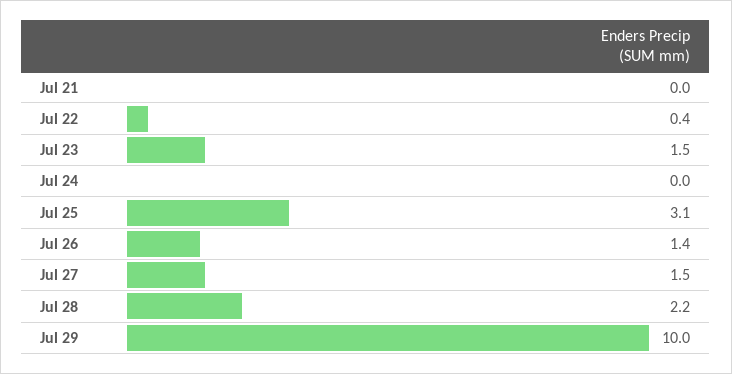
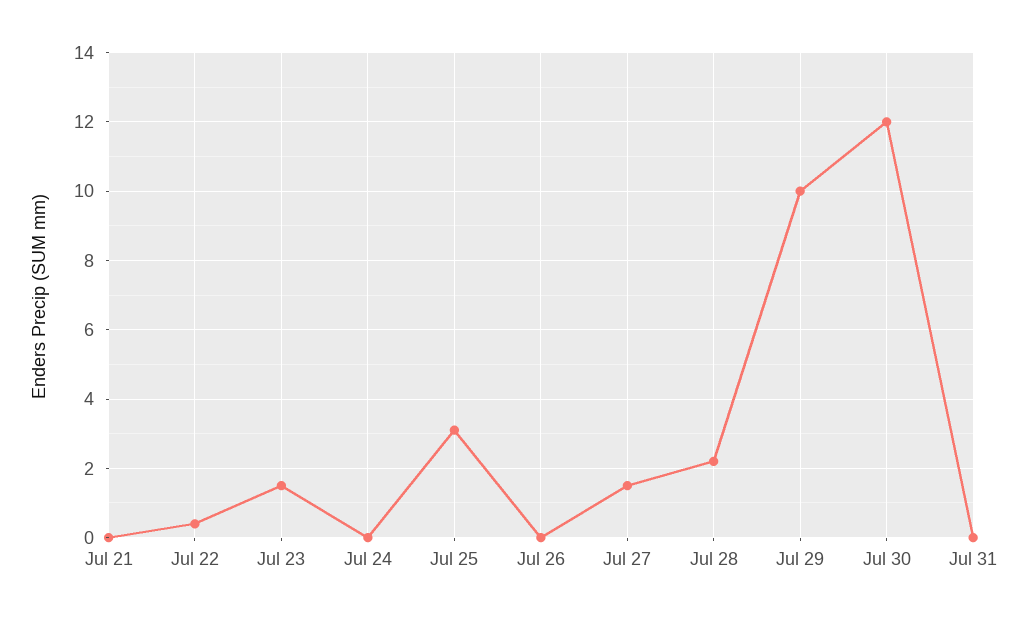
Jul 26: 1.4 -> 0
Jul 30: none -> 12
Jul 31: none -> 0

